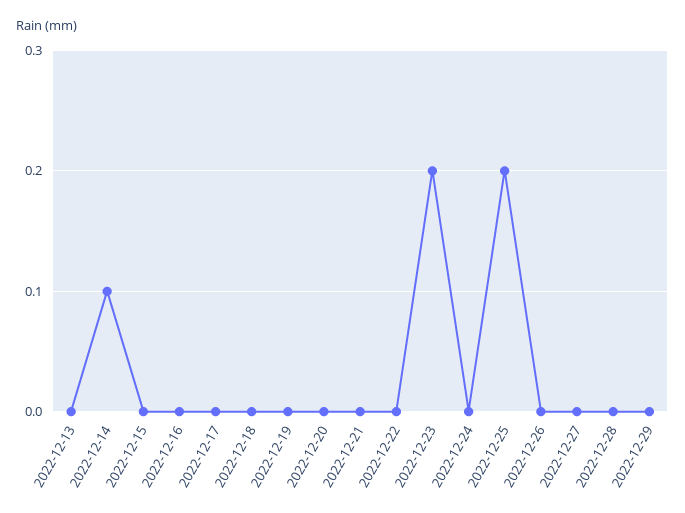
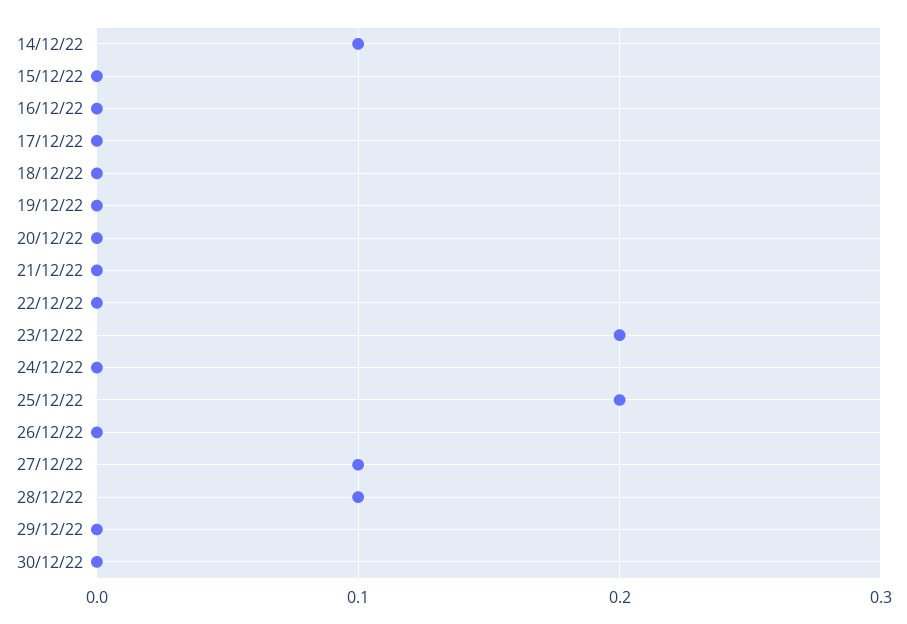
2022-12-13: 0 -> none
2022-12-27: 0 -> 0.1
2022-12-28: 0 -> 0.1
30/12/22: none -> 0

